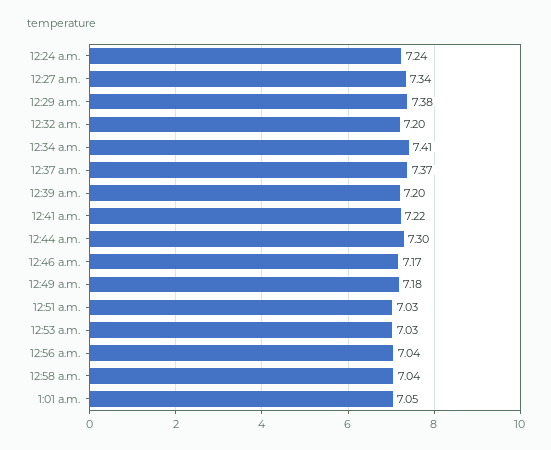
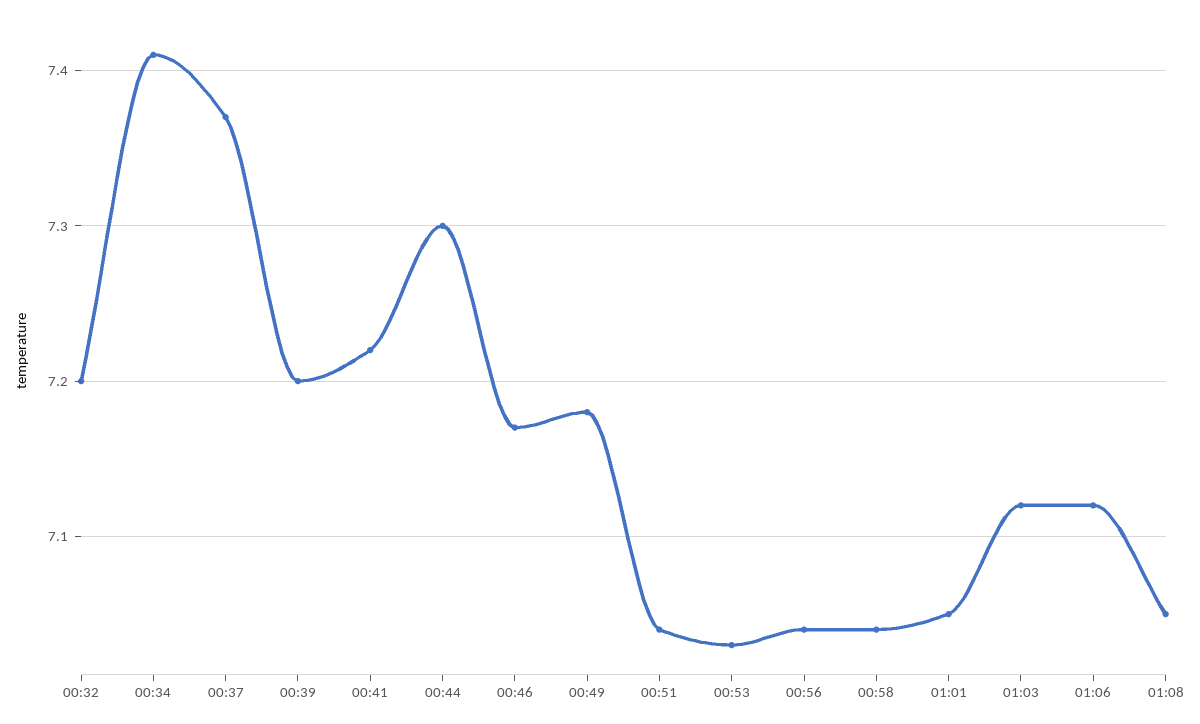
12:24 a.m.: 7.24 -> none
12:27 a.m.: 7.34 -> none
12:29 a.m.: 7.38 -> none
12:51 a.m.: 7.03 -> 7.04
01:03: none -> 7.12
01:06: none -> 7.12
01:08: none -> 7.05

